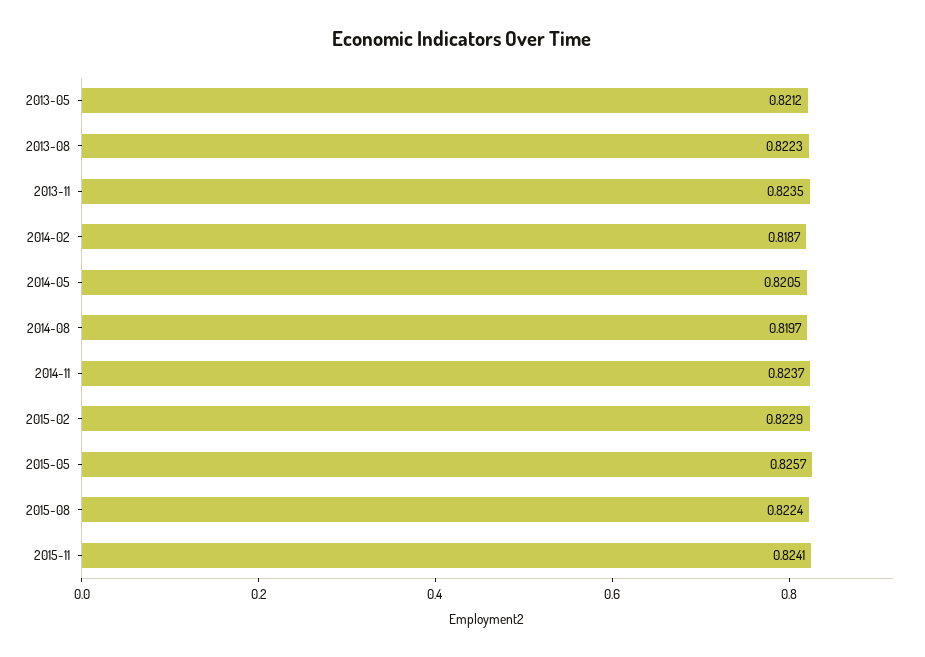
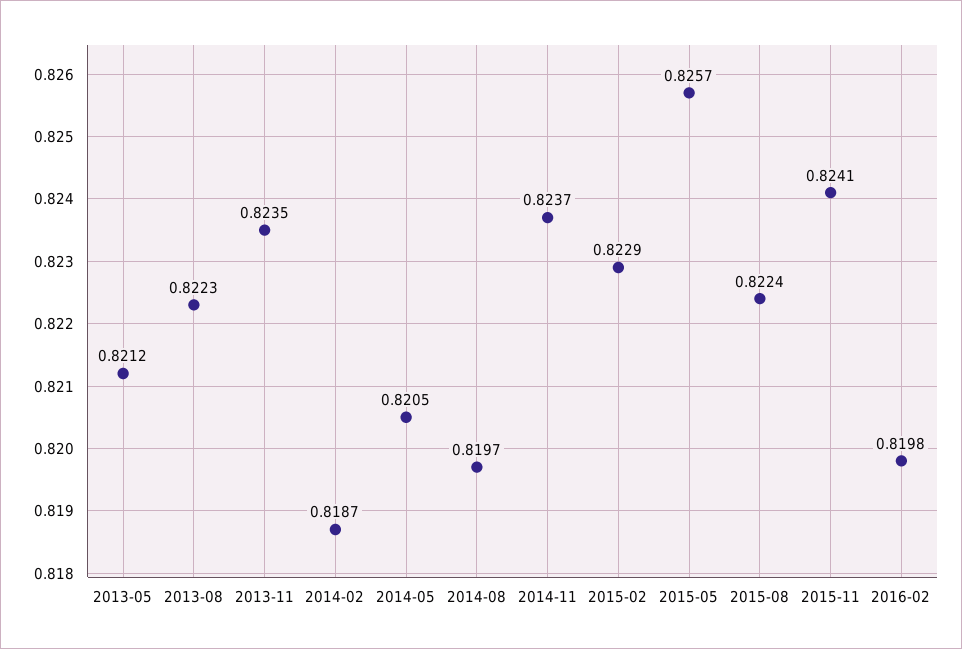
2016-02: none -> 0.8198

